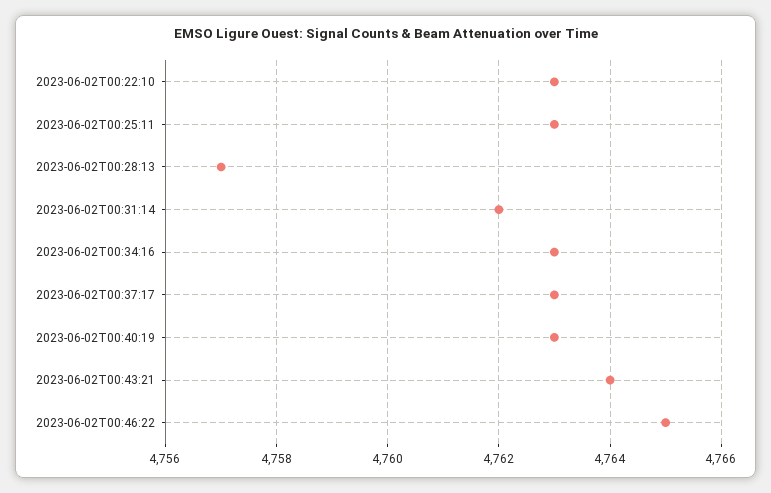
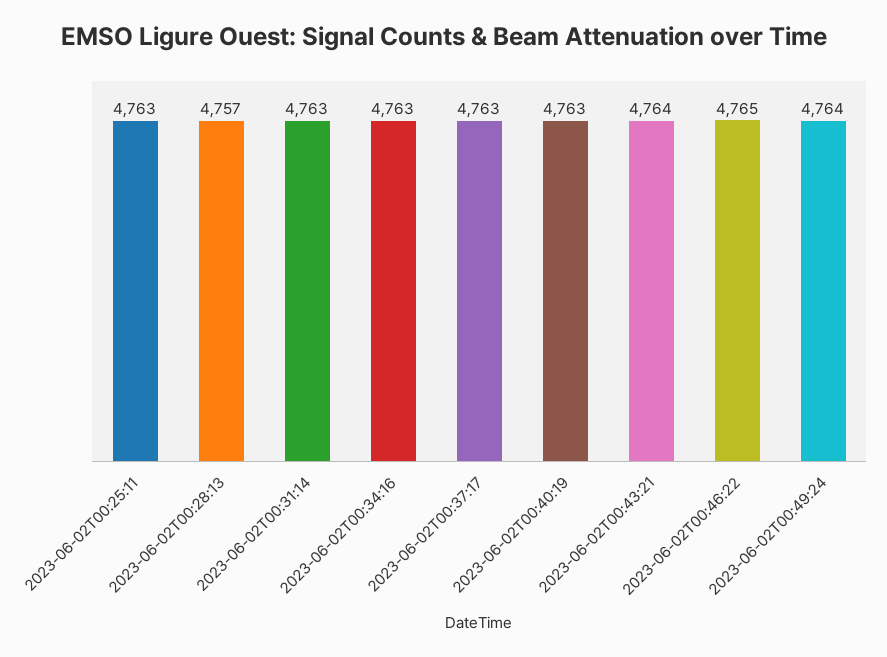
2023-06-02T00:22:10: 4763 -> none
2023-06-02T00:31:14: 4762 -> 4763
2023-06-02T00:49:24: none -> 4764

